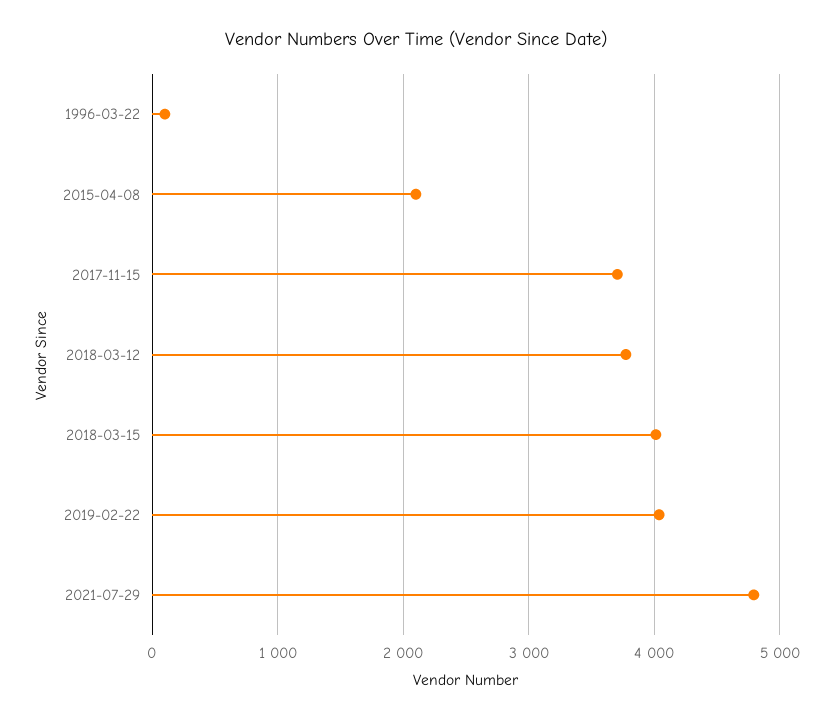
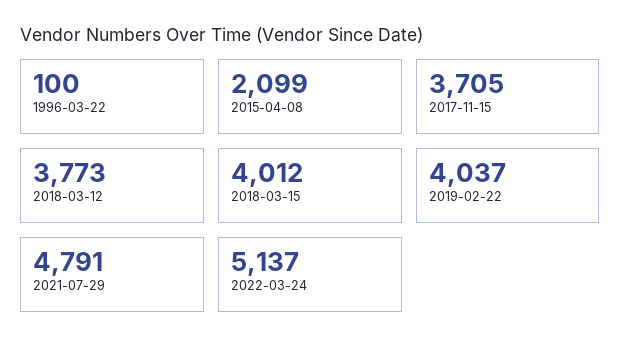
2022-03-24: none -> 5137

